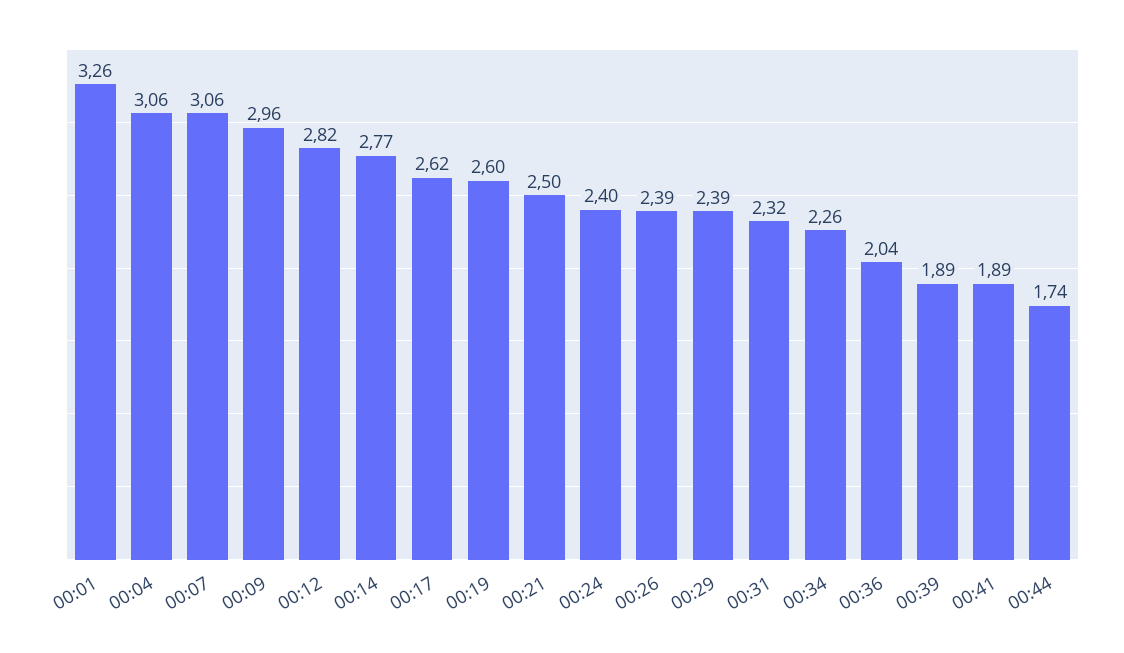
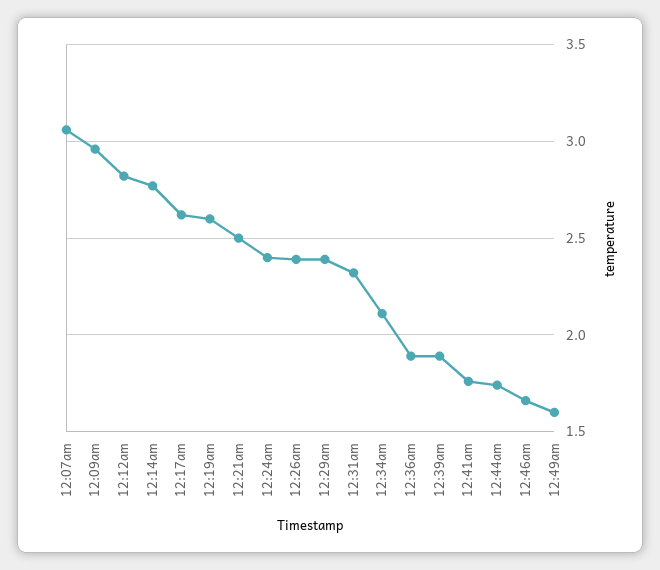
00:01: 3.26 -> none
00:04: 3.06 -> none
00:34: 2.26 -> 2.1
00:36: 2.04 -> 1.9
00:41: 1.89 -> 1.75
12:46am: none -> 1.65
12:49am: none -> 1.6

